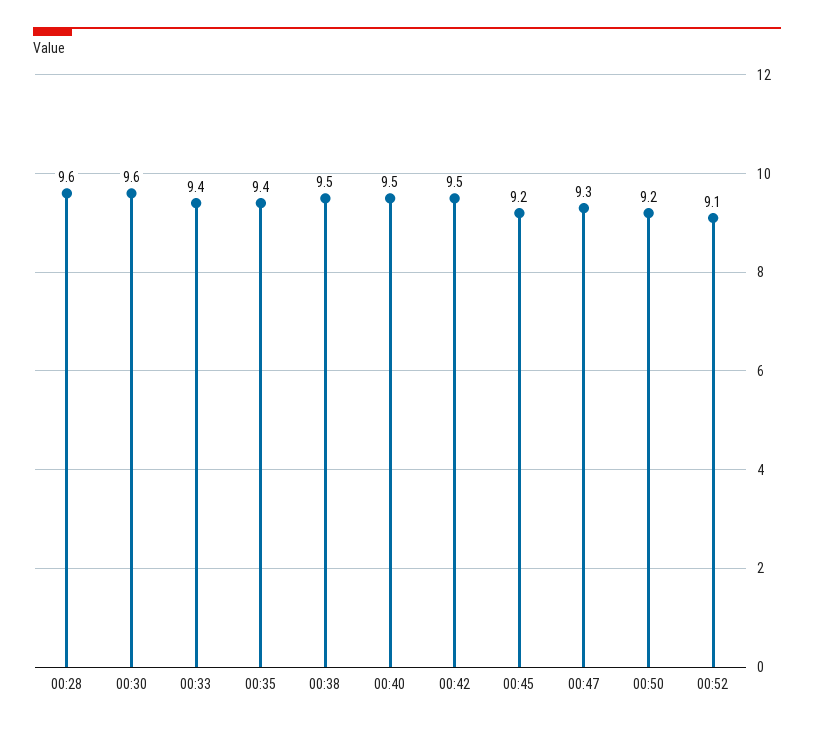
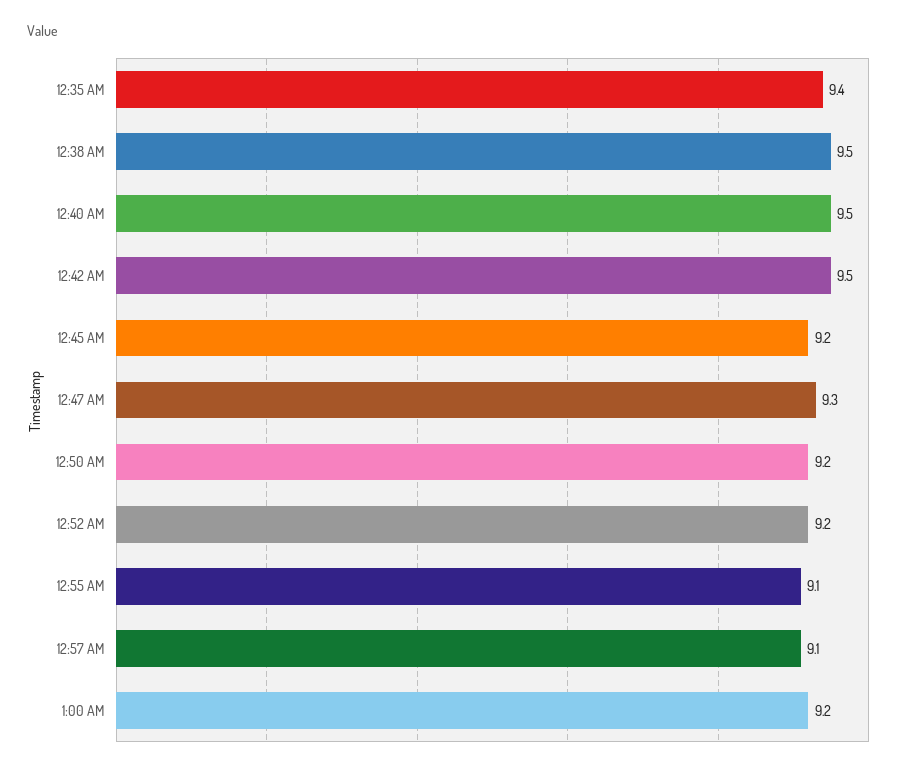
00:28: 9.6 -> none
00:30: 9.6 -> none
00:33: 9.4 -> none
00:52: 9.1 -> 9.2
12:55 AM: none -> 9.1
12:57 AM: none -> 9.1
1:00 AM: none -> 9.2

